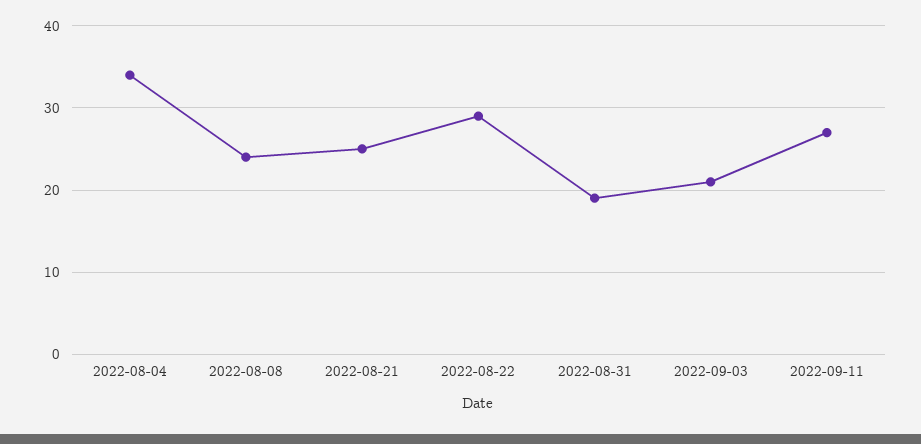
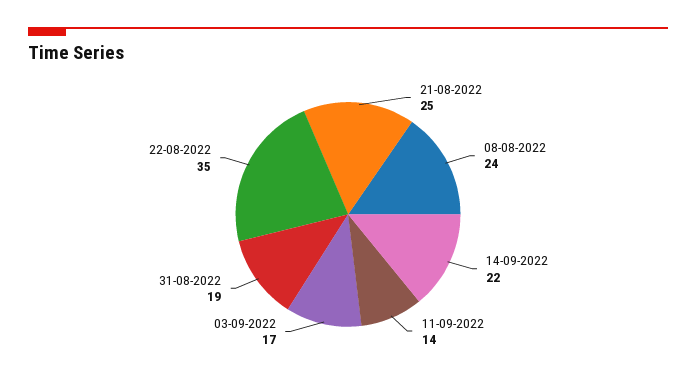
2022-08-04: 34 -> none
2022-08-22: 29 -> 35
2022-09-03: 21 -> 17
2022-09-11: 27 -> 14
14-09-2022: none -> 22

